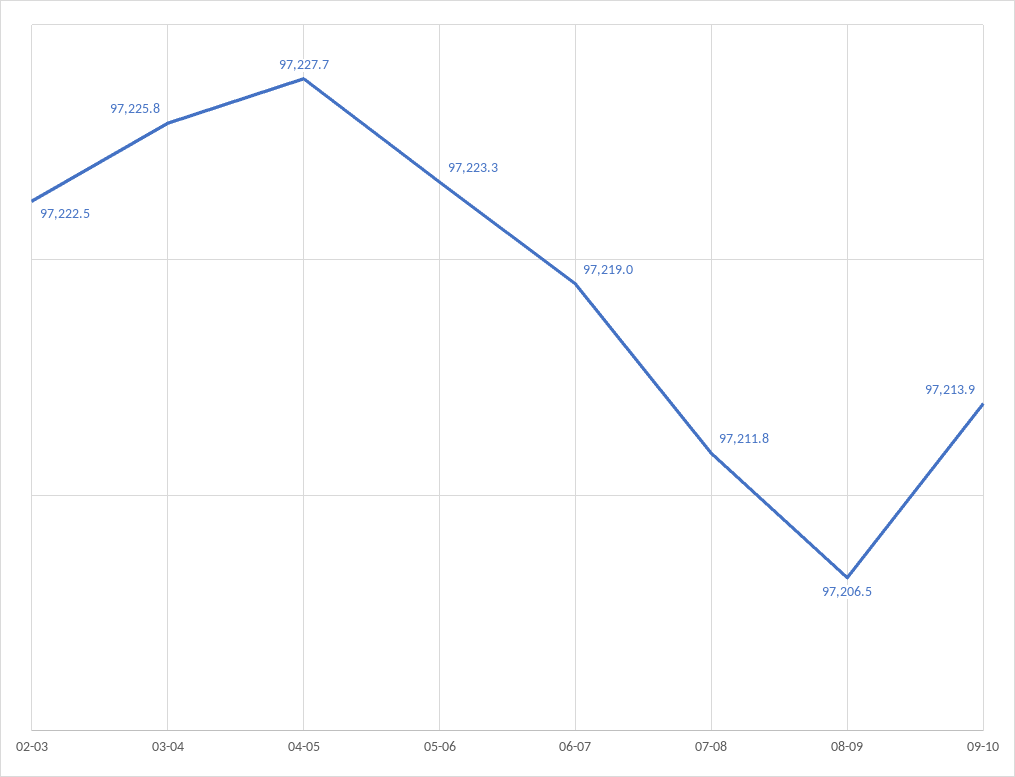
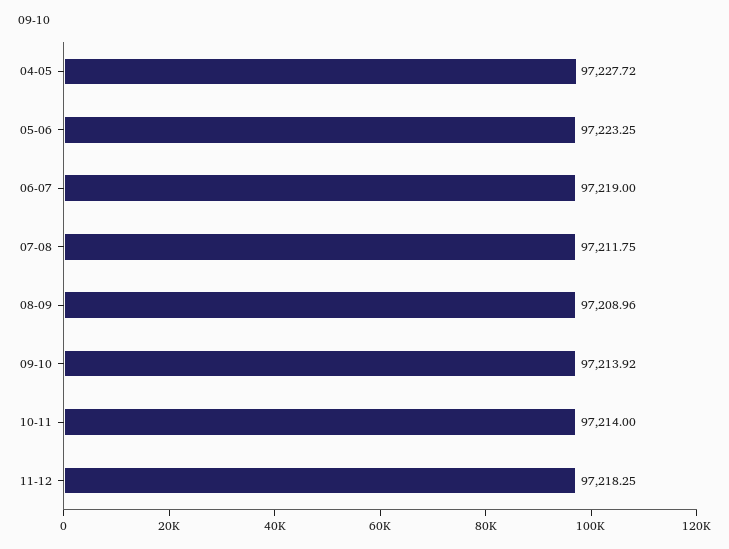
02-03: 97222.5 -> none
03-04: 97225.8 -> none
08-09: 97206.5 -> 97208.96
10-11: none -> 97214
11-12: none -> 97218.25

